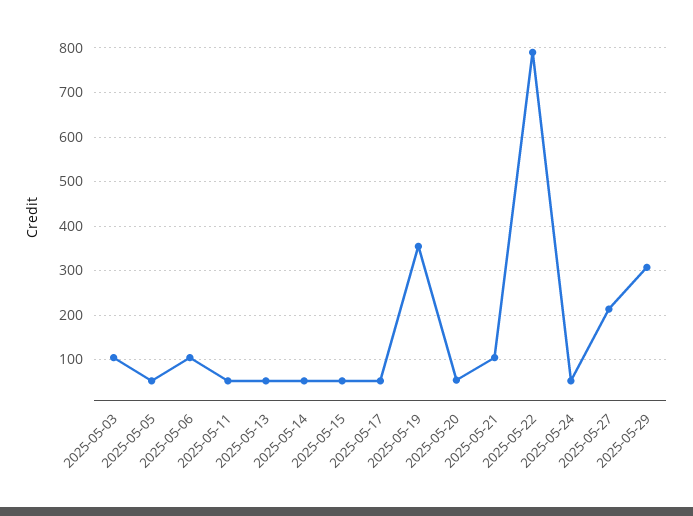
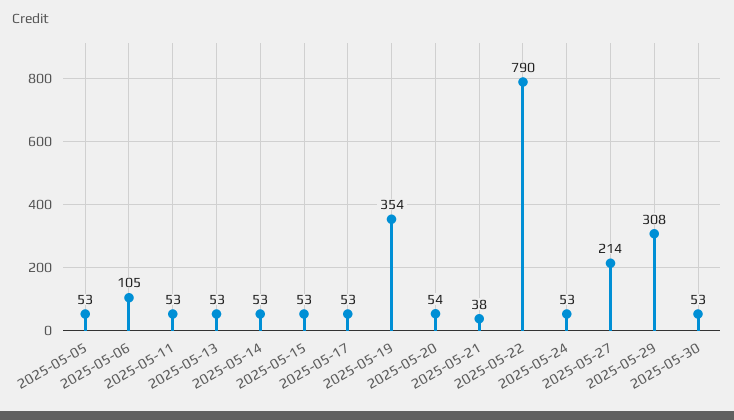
2025-05-03: 100 -> none
2025-05-21: 100 -> 38
2025-05-30: none -> 53

